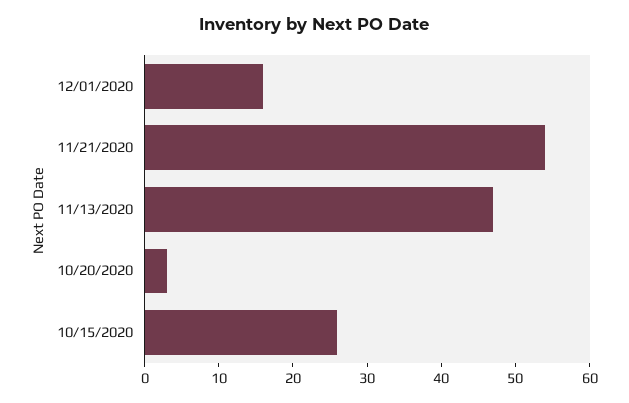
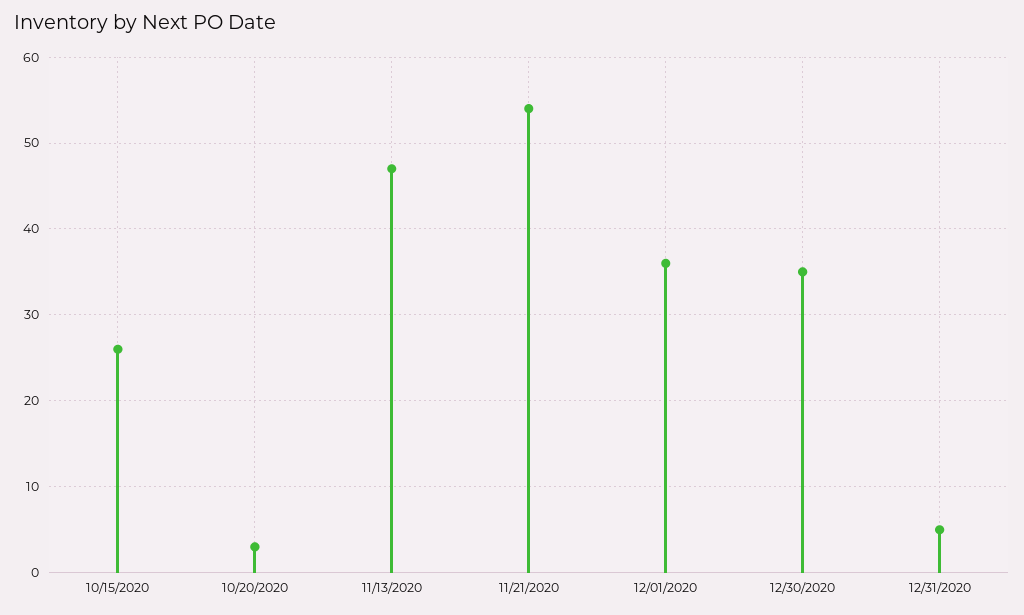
12/01/2020: 15 -> 36
12/30/2020: none -> 35
12/31/2020: none -> 5

